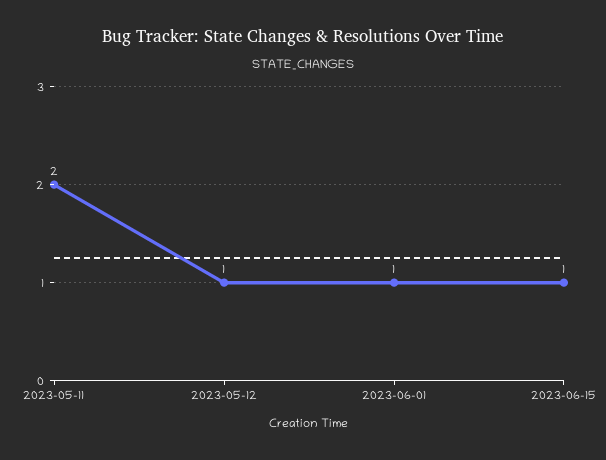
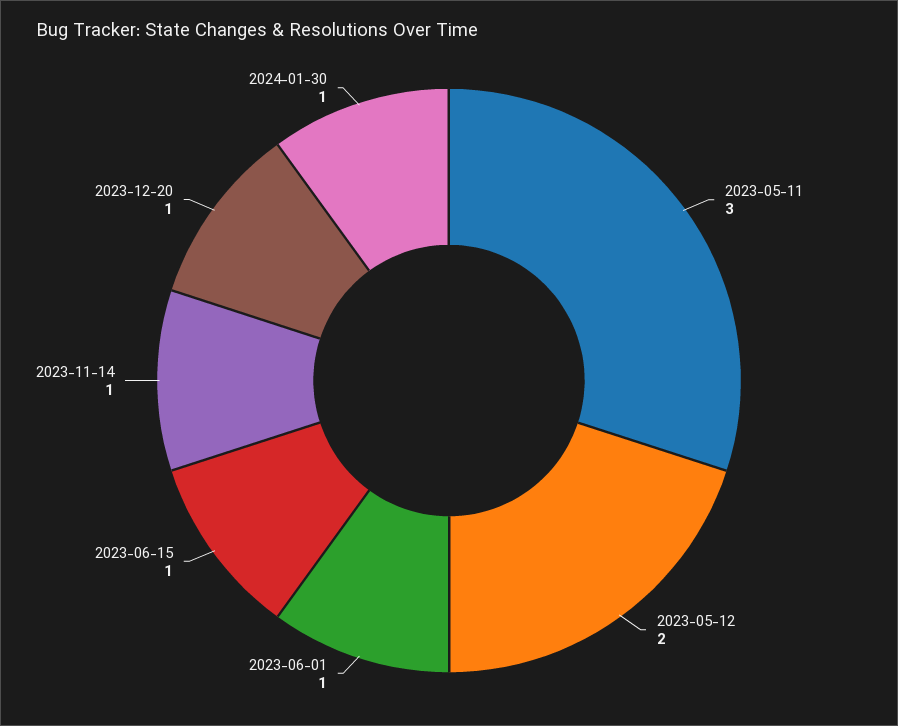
2023-05-11: 2 -> 3
2023-05-12: 1 -> 2
2023-11-14: none -> 1
2023-12-20: none -> 1
2024-01-30: none -> 1

